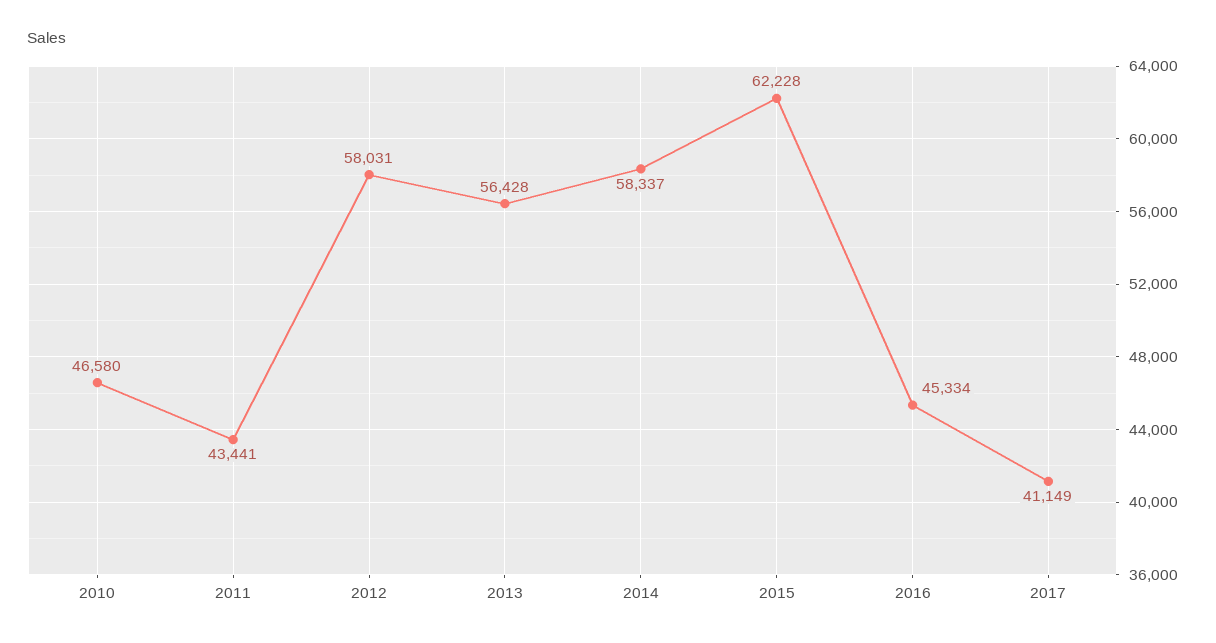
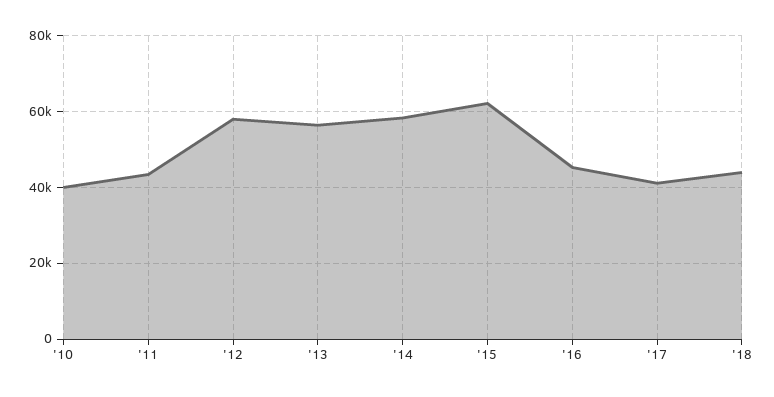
2010: 46580 -> 40000
'18: none -> 44000

